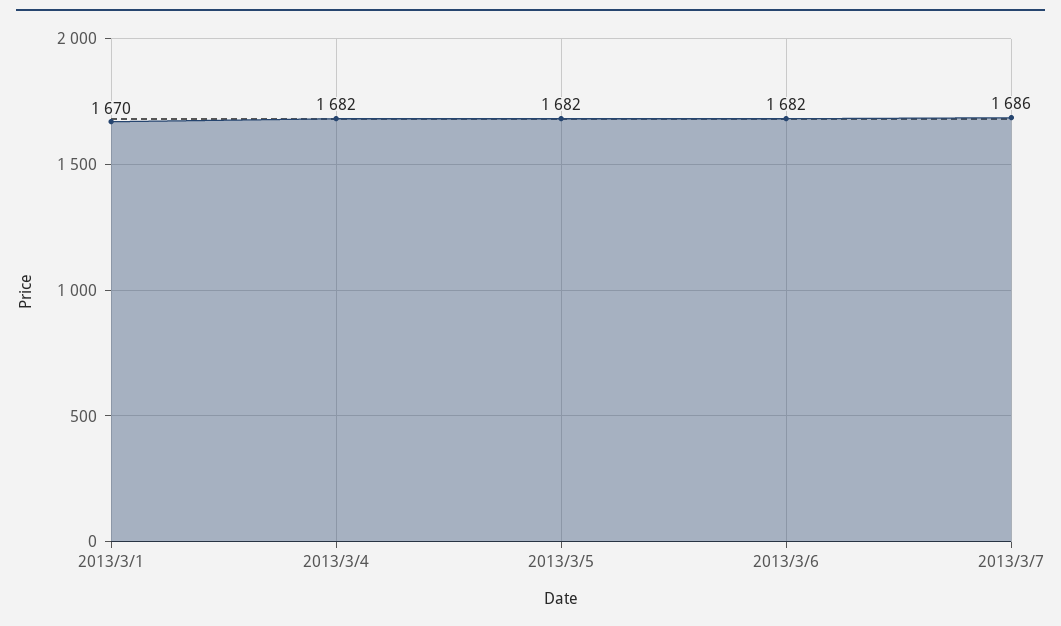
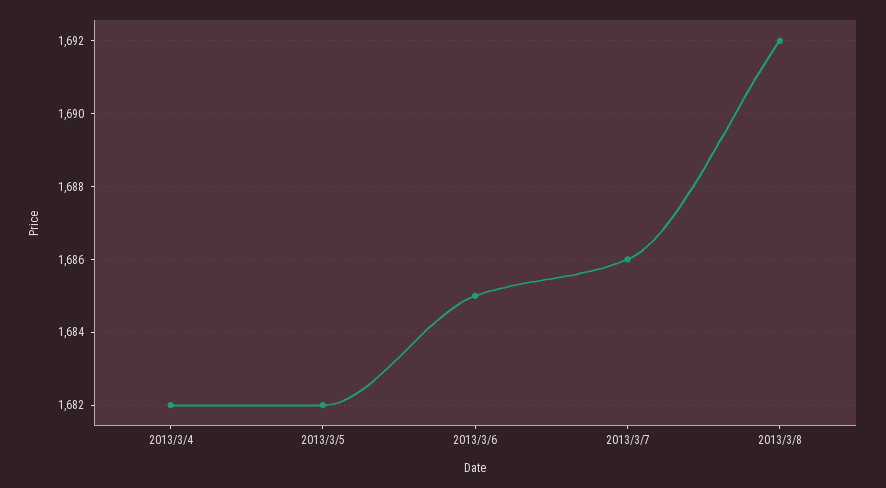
2013/3/1: 1670 -> none
2013/3/6: 1682 -> 1685
2013/3/8: none -> 1692

